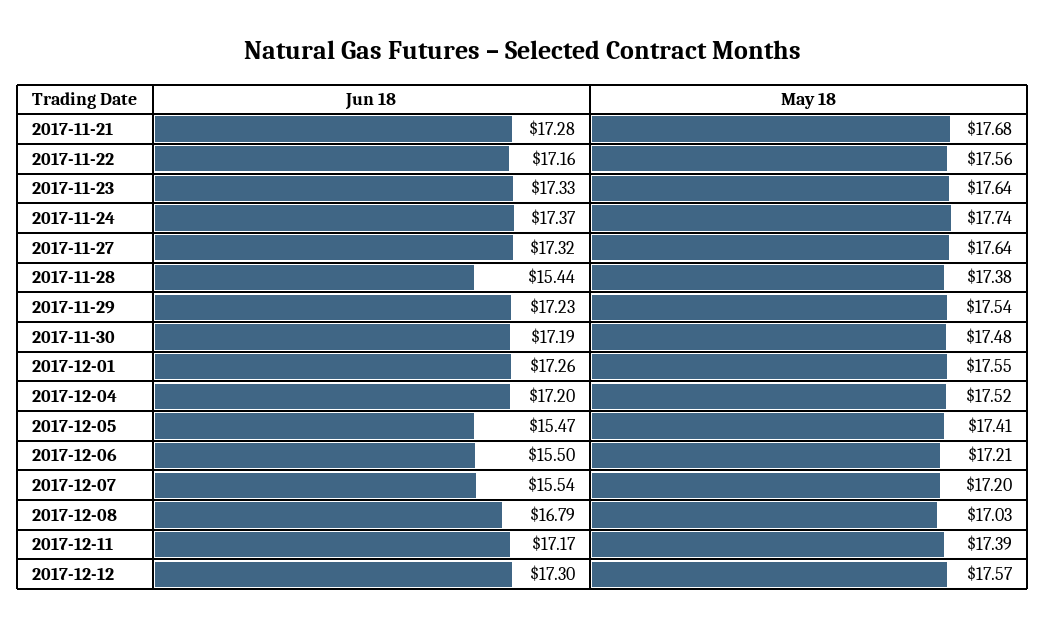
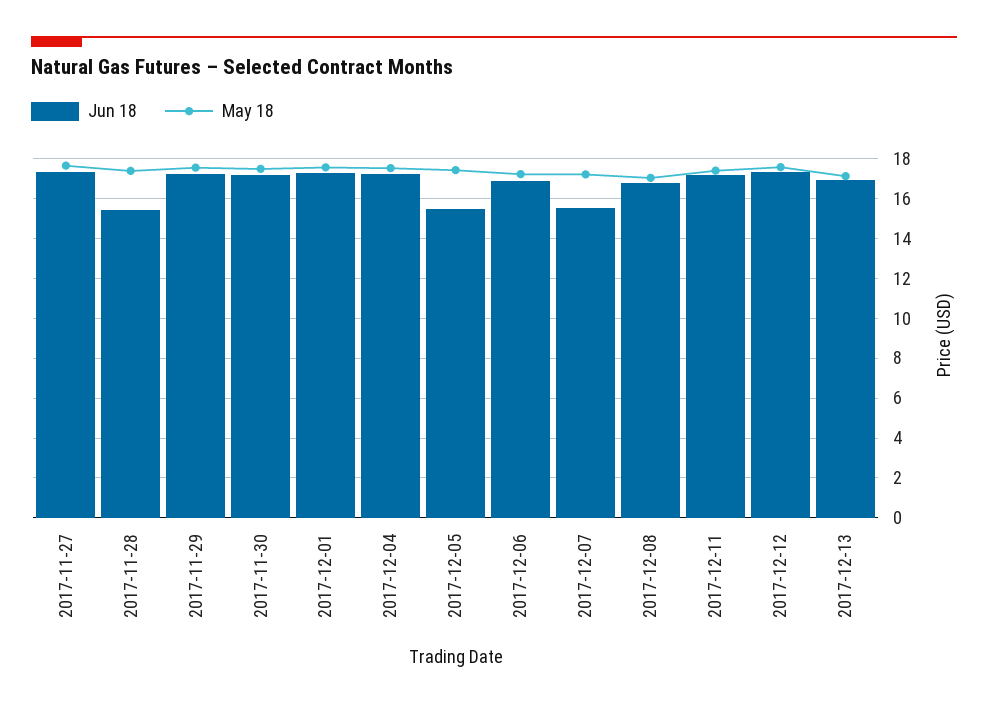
Jun 18, 2017-11-21: 17.28 -> none
May 18, 2017-11-21: 17.68 -> none
Jun 18, 2017-11-22: 17.16 -> none
May 18, 2017-11-22: 17.56 -> none
Jun 18, 2017-11-23: 17.33 -> none
May 18, 2017-11-23: 17.64 -> none
Jun 18, 2017-11-24: 17.37 -> none
May 18, 2017-11-24: 17.74 -> none
Jun 18, 2017-12-06: 15.5 -> 17
Jun 18, 2017-12-13: none -> 17
May 18, 2017-12-13: none -> 17

